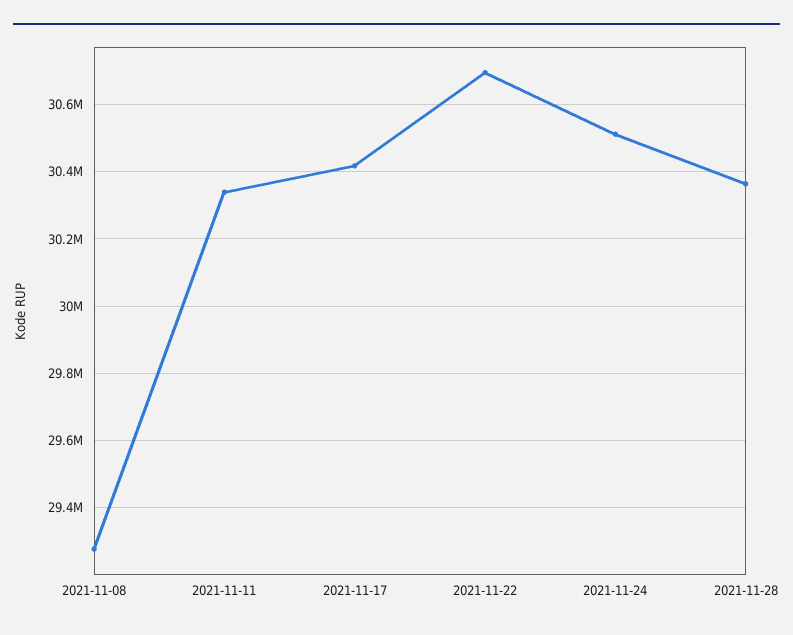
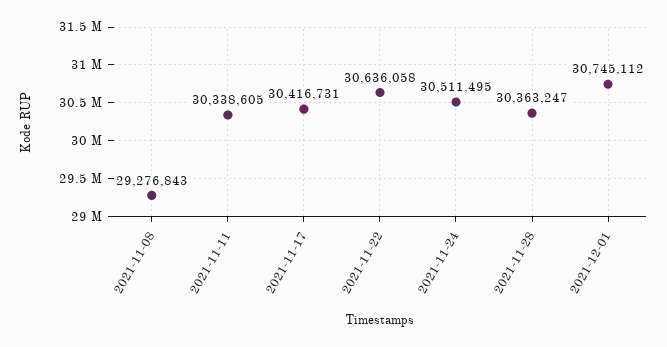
2021-11-22: 30700000 -> 30636058
2021-12-01: none -> 30745112

